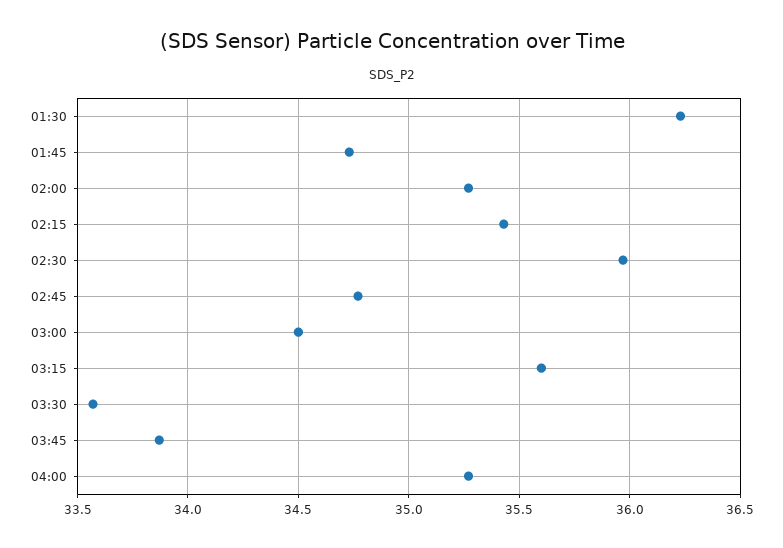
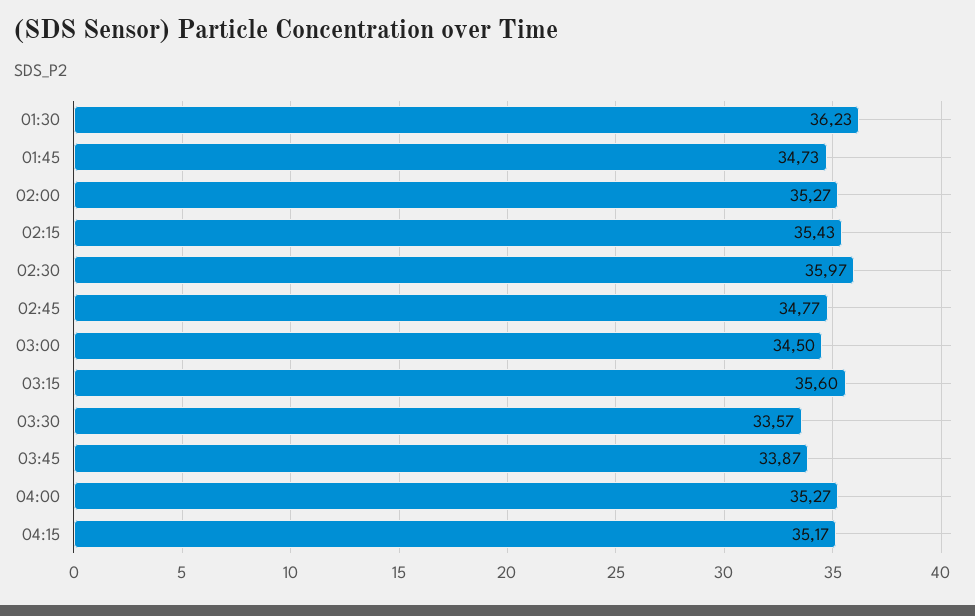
04:15: none -> 35.17

